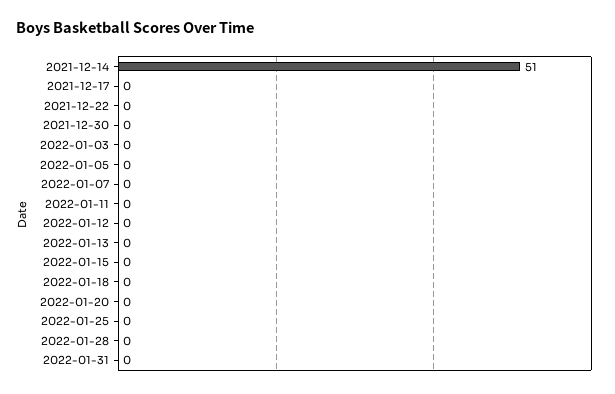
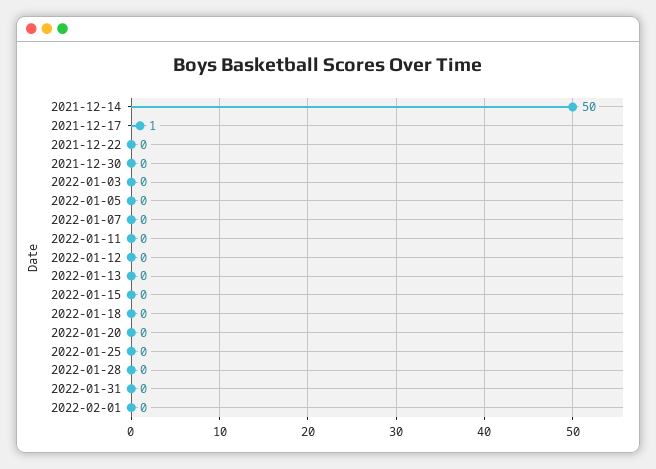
2021-12-14: 51 -> 50
2021-12-17: 0 -> 1
2022-02-01: none -> 0

